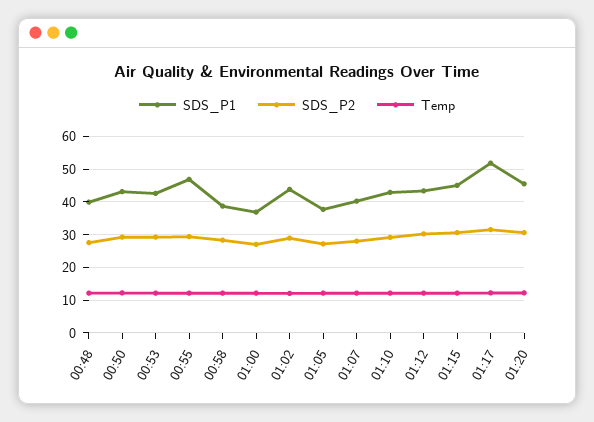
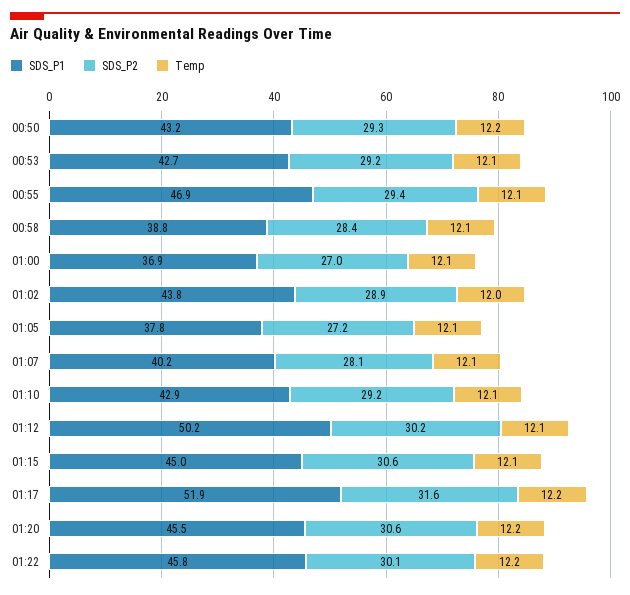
SDS_P1, 00:48: 40 -> none
SDS_P2, 00:48: 28 -> none
Temp, 00:48: 12 -> none
SDS_P1, 01:12: 44 -> 50.2
SDS_P1, 01:22: none -> 45.8
SDS_P2, 01:22: none -> 30.1
Temp, 01:22: none -> 12.2

